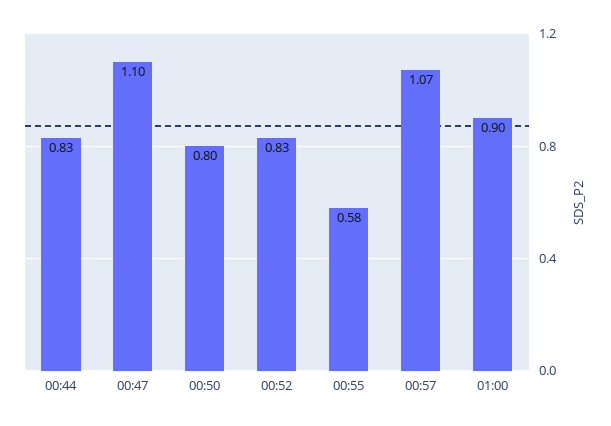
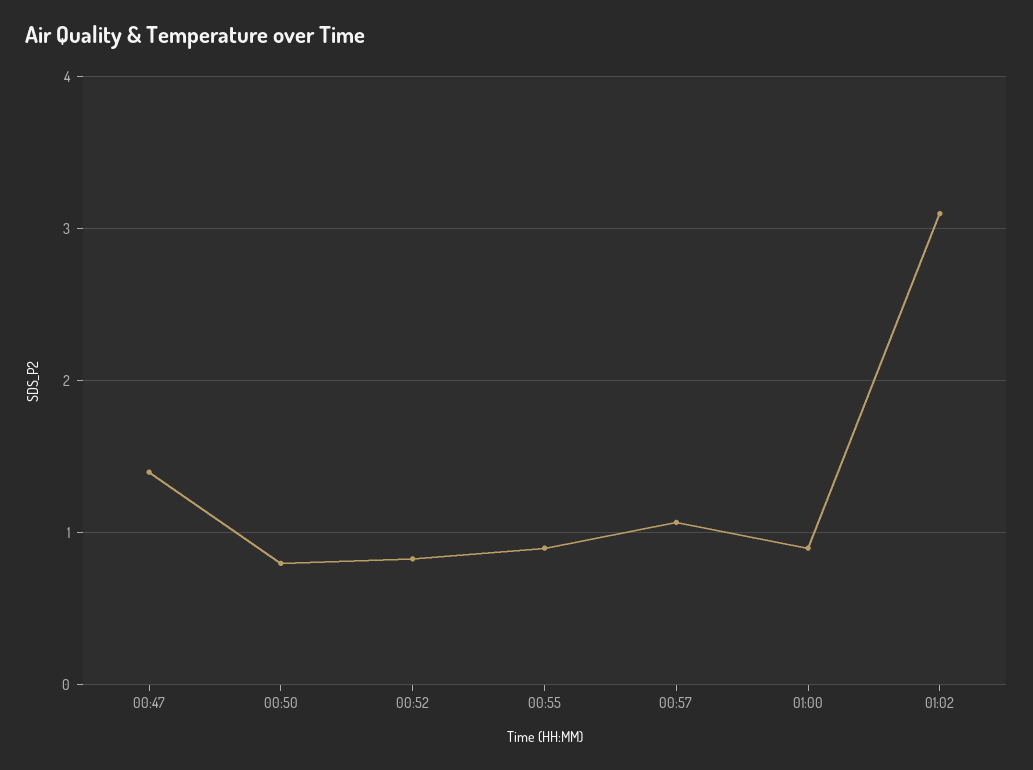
00:44: 0.83 -> none
00:47: 1.1 -> 1.4
00:55: 0.58 -> 0.9
01:02: none -> 3.1

